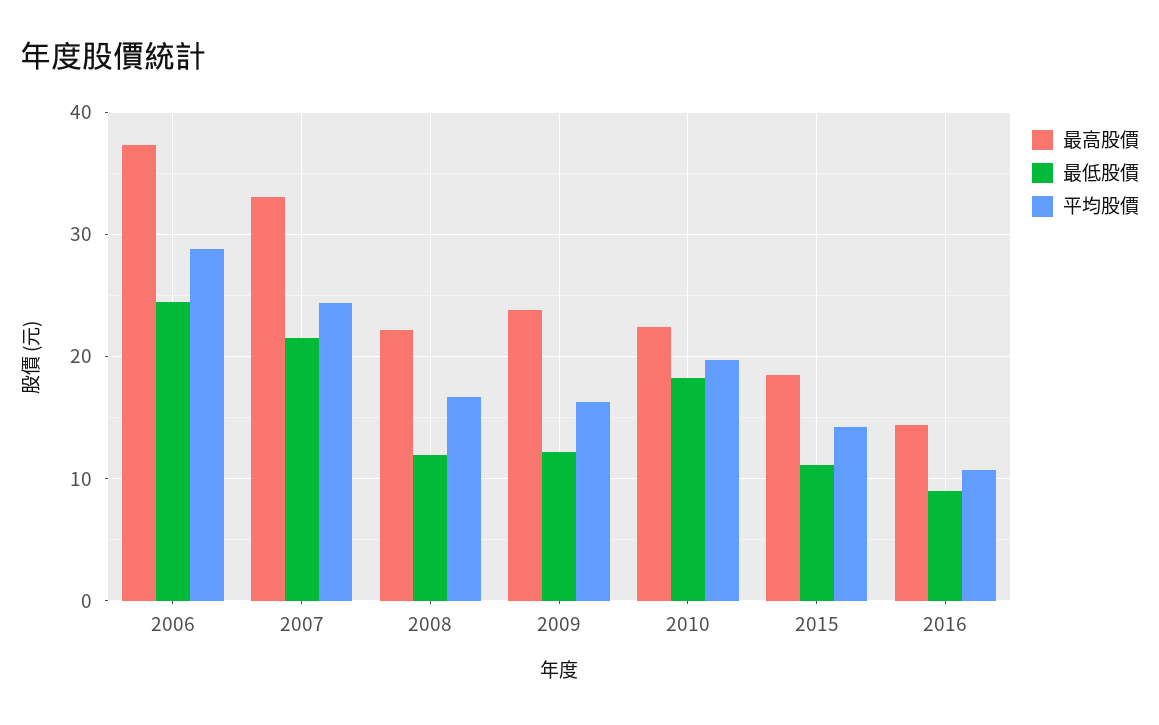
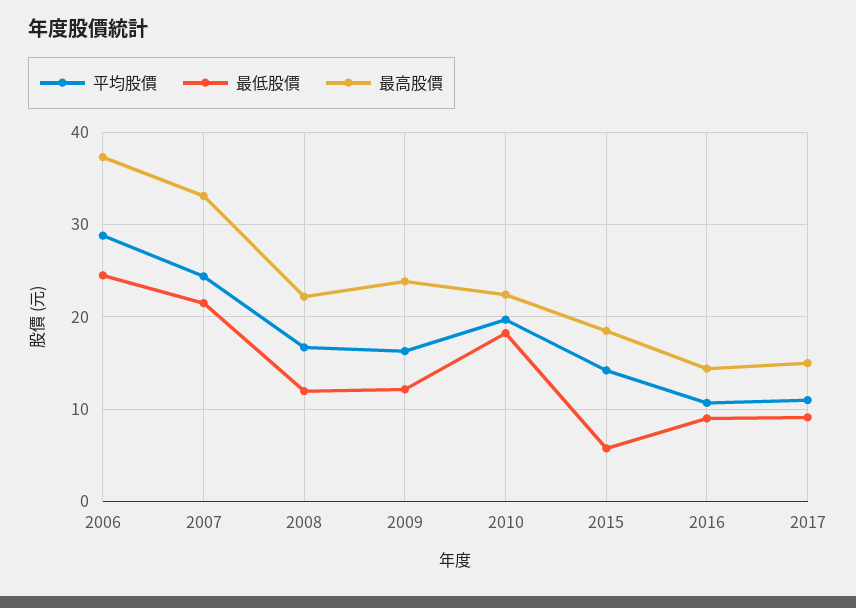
最低股價, 2015: 11 -> 6
平均股價, 2017: none -> 11
最低股價, 2017: none -> 9
最高股價, 2017: none -> 15

